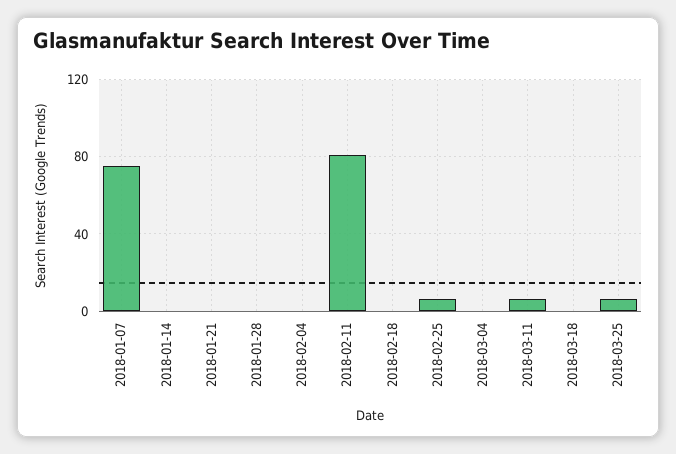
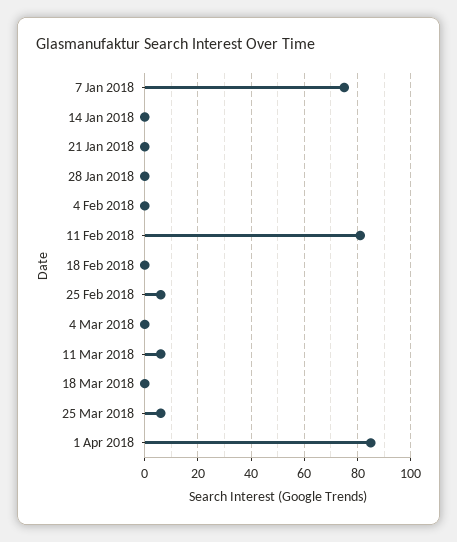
1 Apr 2018: none -> 85

